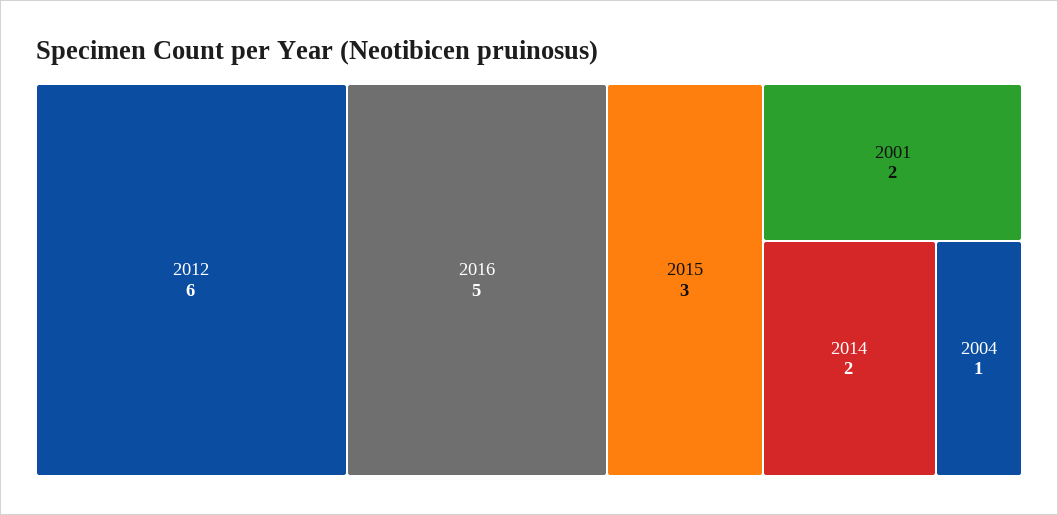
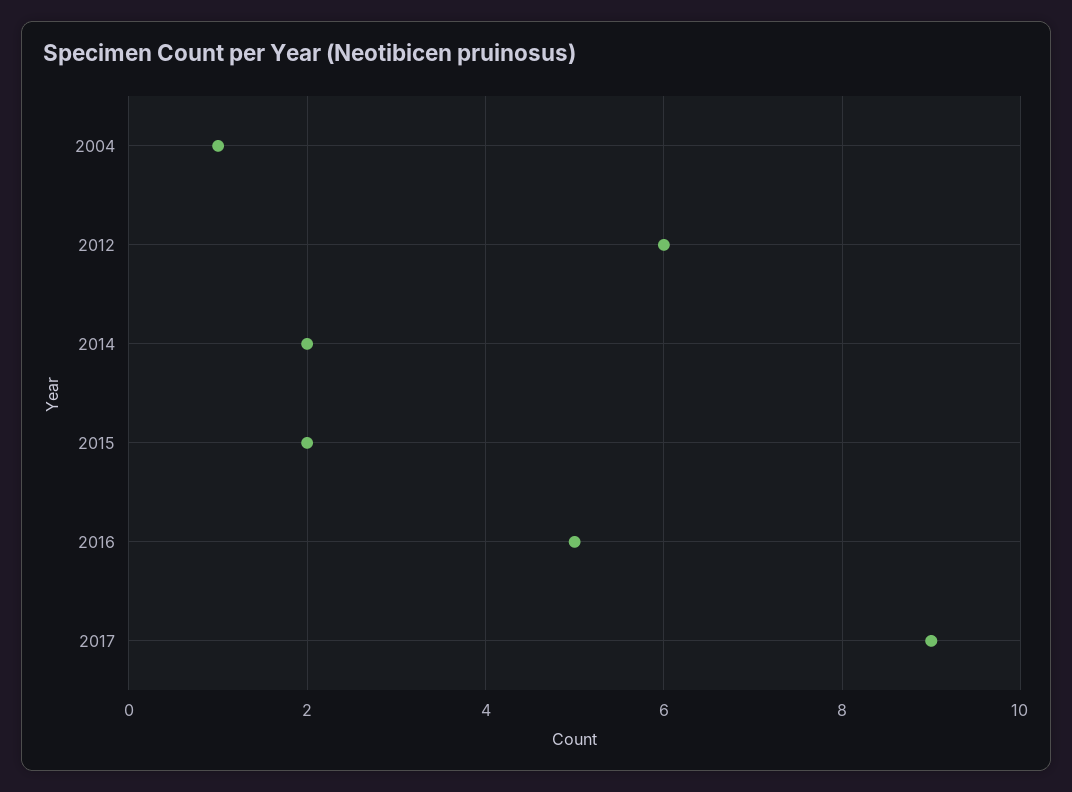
2015: 3 -> 2
2001: 2 -> none
2017: none -> 9

